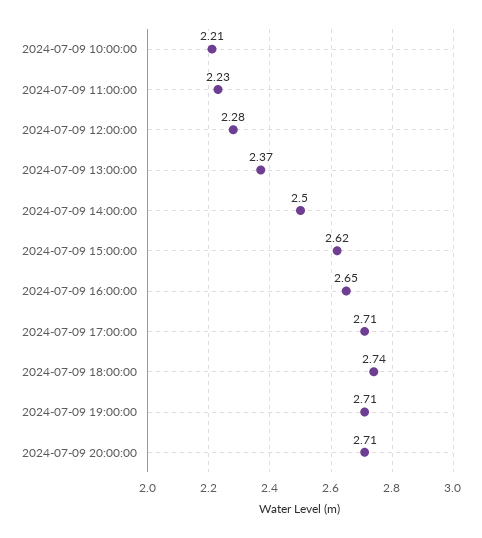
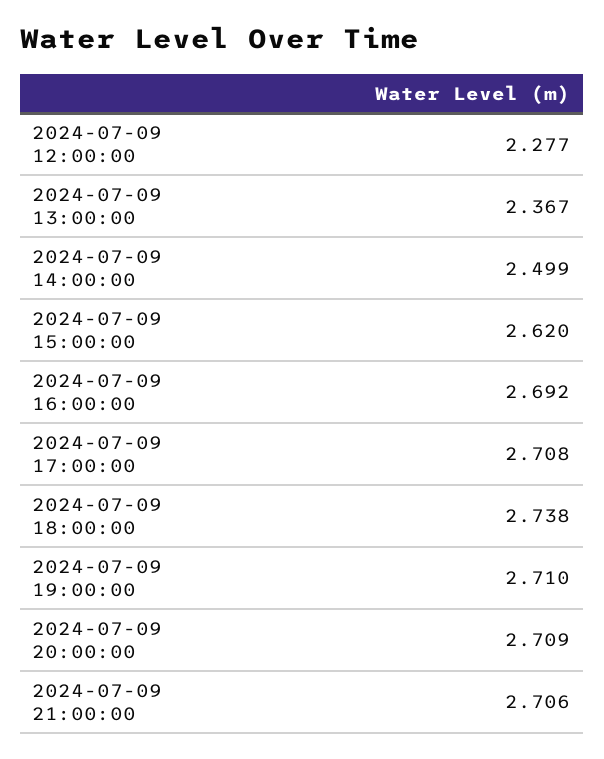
2024-07-09 10:00:00: 2.21 -> none
2024-07-09 11:00:00: 2.23 -> none
2024-07-09 16:00:00: 2.65 -> 2.692
2024-07-09 21:00:00: none -> 2.706

